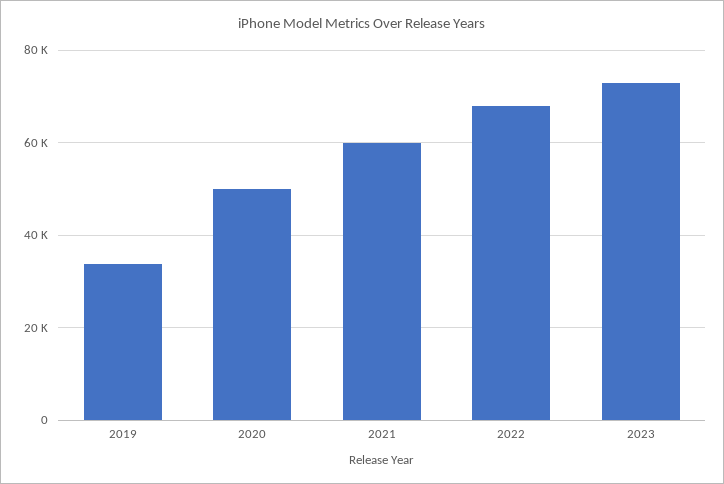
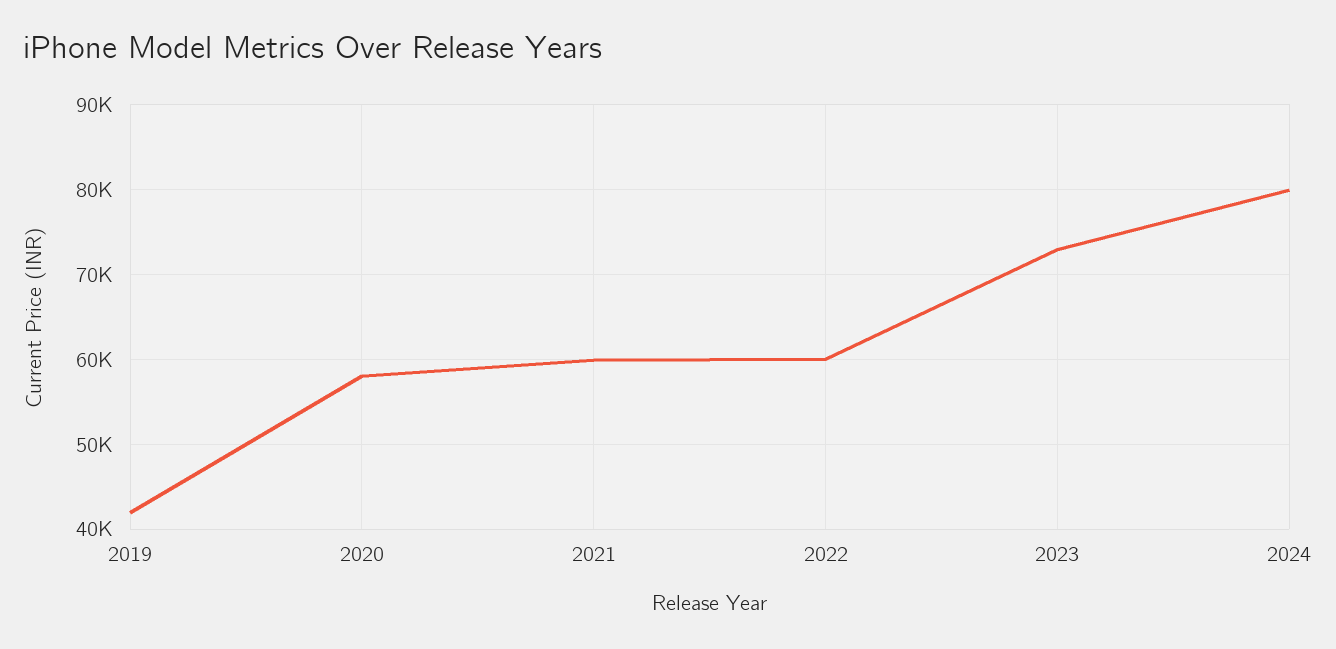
2019: 34000 -> 42000
2020: 50000 -> 58000
2022: 68000 -> 60000
2024: none -> 80000

